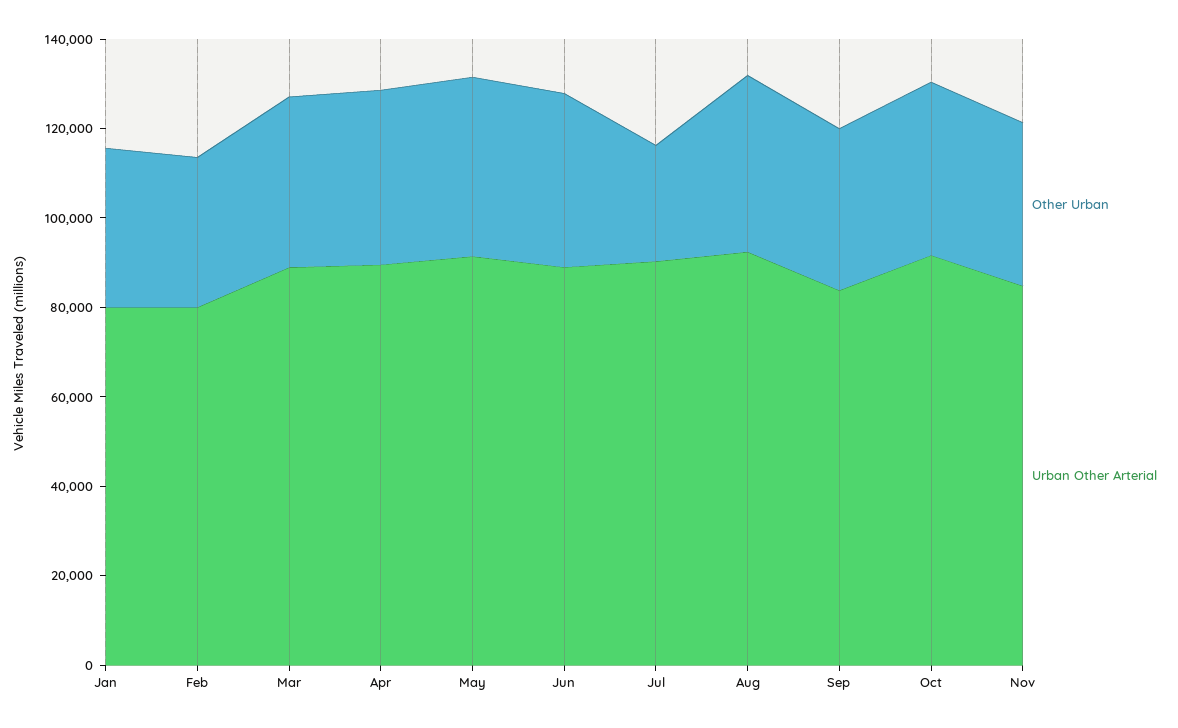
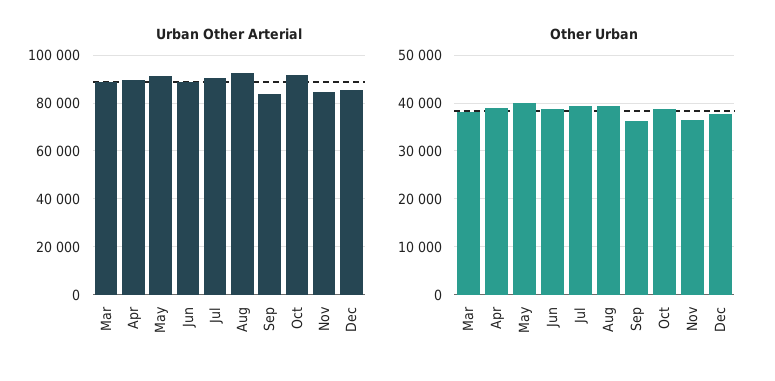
Other Urban, Jan: 35000 -> none
Urban Other Arterial, Jan: 80000 -> none
Other Urban, Feb: 35000 -> none
Urban Other Arterial, Feb: 80000 -> none
Other Urban, Jul: 25000 -> 40000
Urban Other Arterial, Dec: none -> 85000
Other Urban, Dec: none -> 38000

